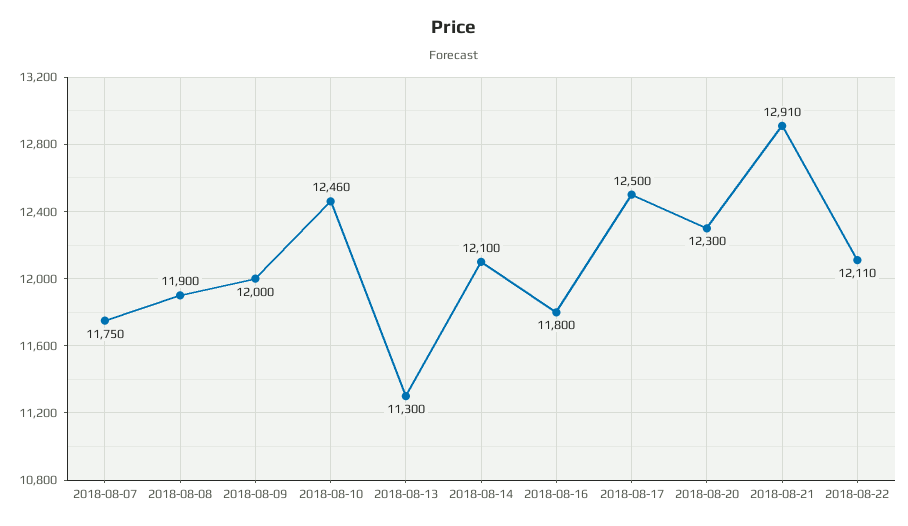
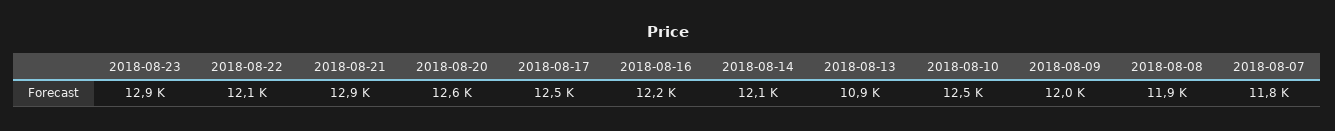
2018-08-13: 11300 -> 10900
2018-08-16: 11800 -> 12200
2018-08-20: 12300 -> 12600
2018-08-23: none -> 12900

